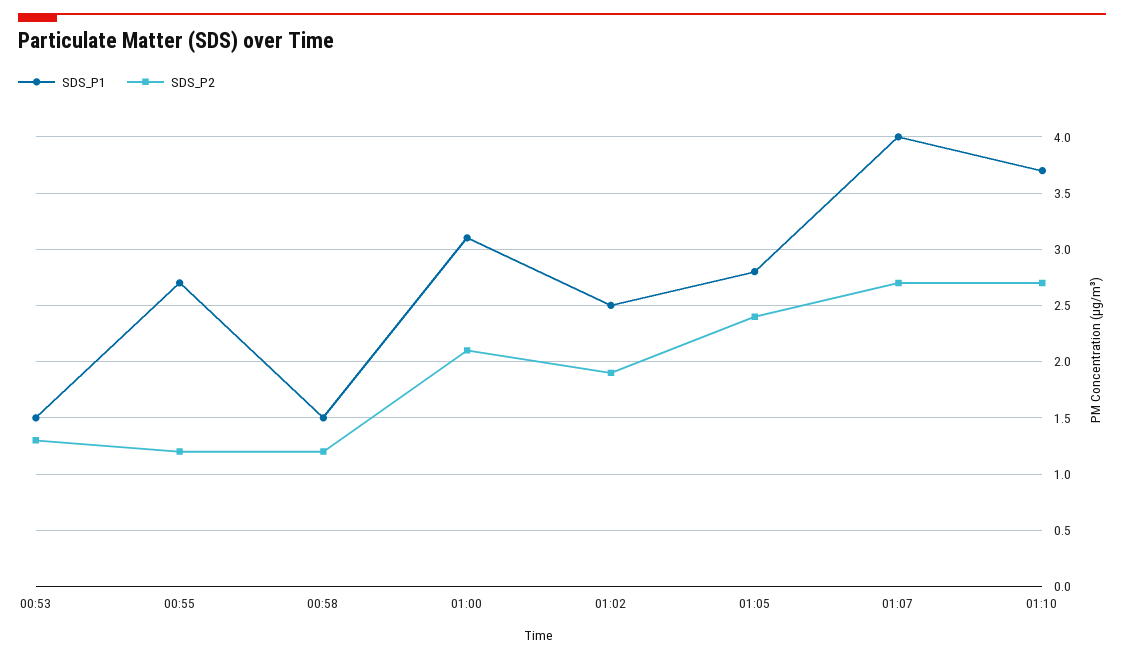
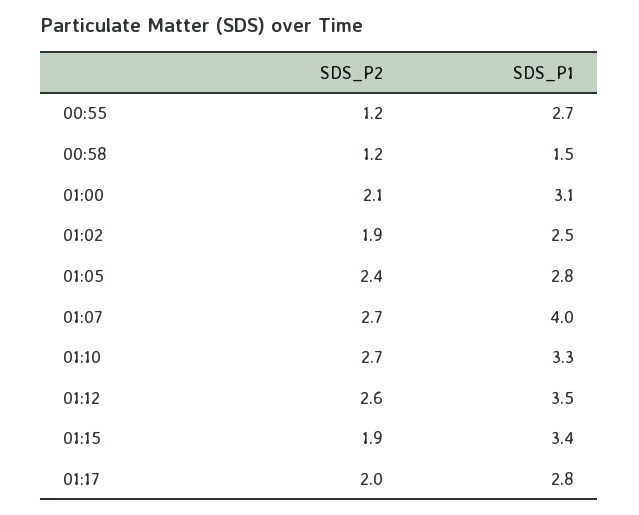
SDS_P1, 00:53: 1.5 -> none
SDS_P2, 00:53: 1.3 -> none
SDS_P1, 01:10: 3.7 -> 3.3
SDS_P2, 01:12: none -> 2.6
SDS_P1, 01:12: none -> 3.5
SDS_P2, 01:15: none -> 1.9
SDS_P1, 01:15: none -> 3.4
SDS_P2, 01:17: none -> 2
SDS_P1, 01:17: none -> 2.8

